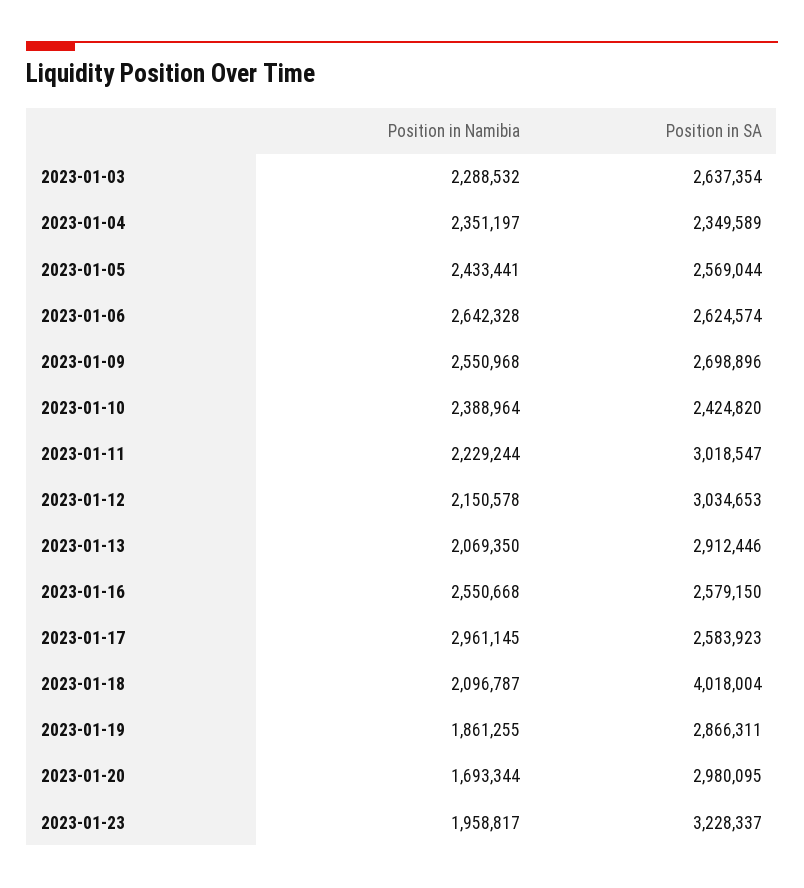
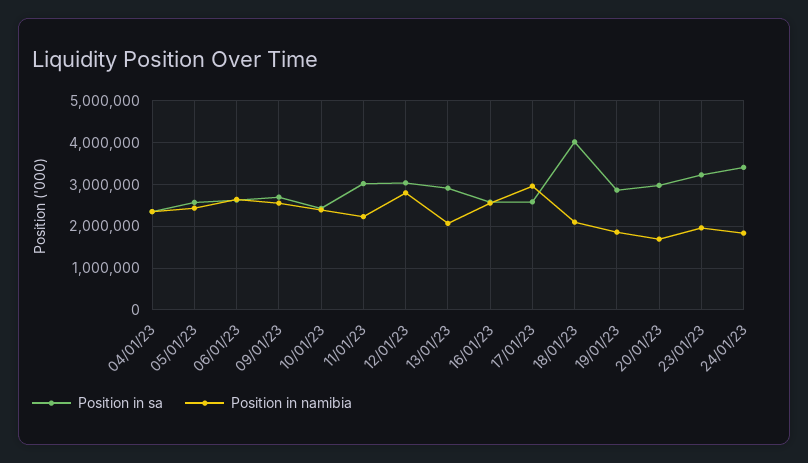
Position in Namibia, 2023-01-03: 2288532 -> none
Position in SA, 2023-01-03: 2637354 -> none
Position in Namibia, 2023-01-12: 2150578 -> 2800000
Position in SA, 24/01/23: none -> 3400000
Position in Namibia, 24/01/23: none -> 1800000

